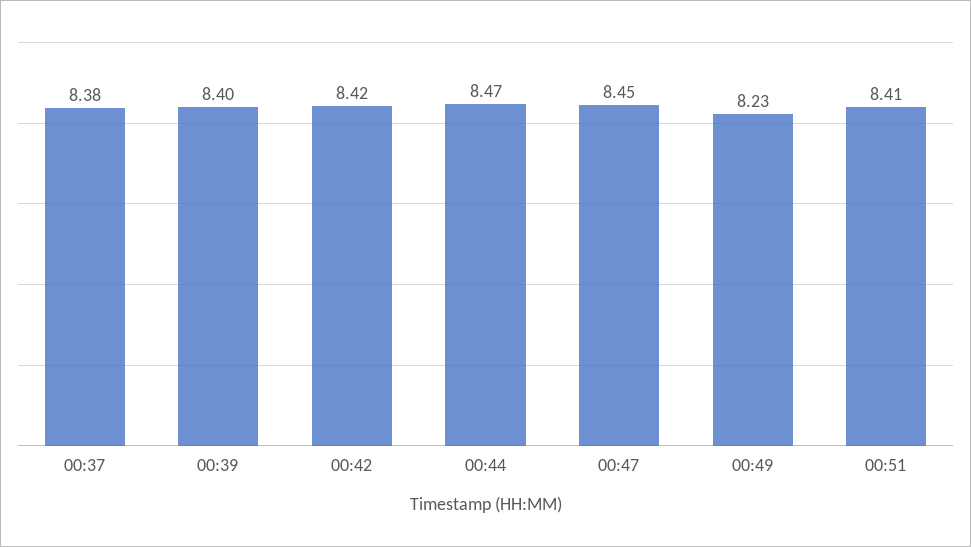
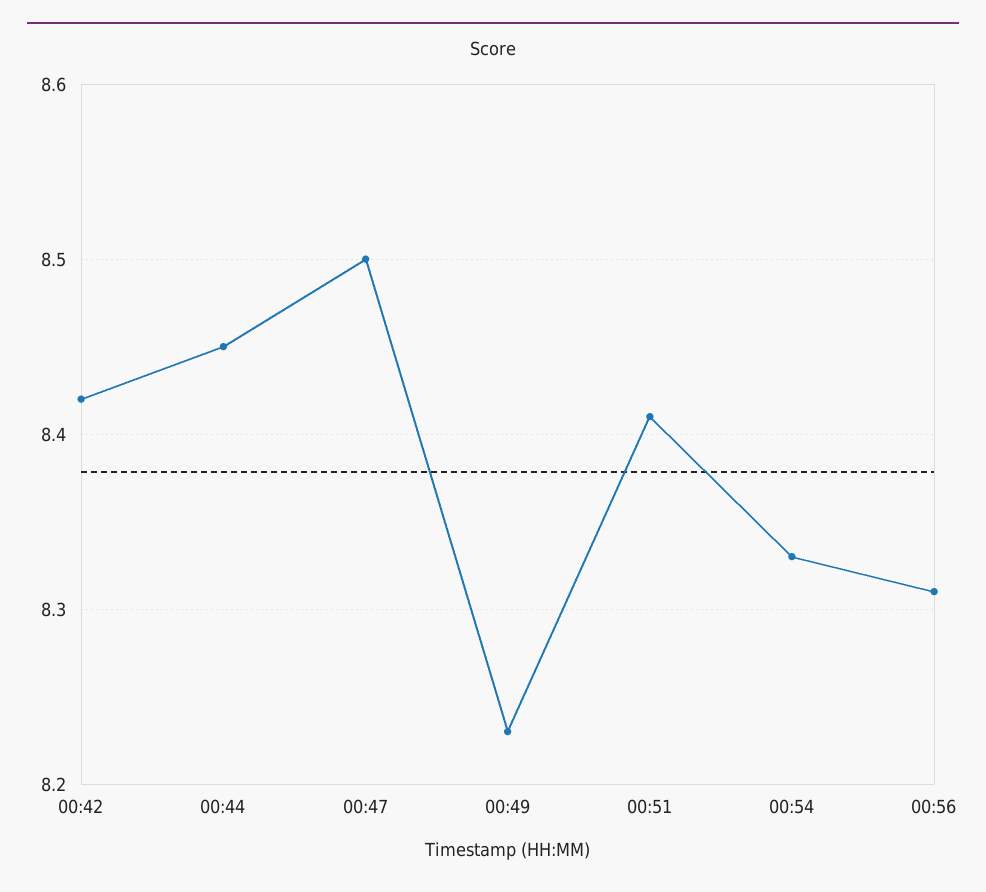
00:37: 8.38 -> none
00:39: 8.4 -> none
00:44: 8.47 -> 8.45
00:47: 8.45 -> 8.5
00:54: none -> 8.33
00:56: none -> 8.31

